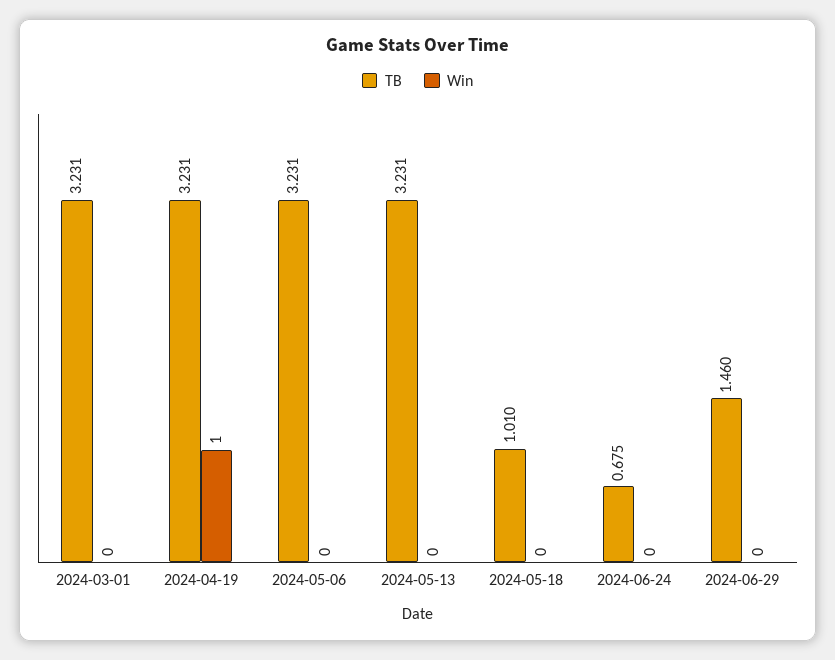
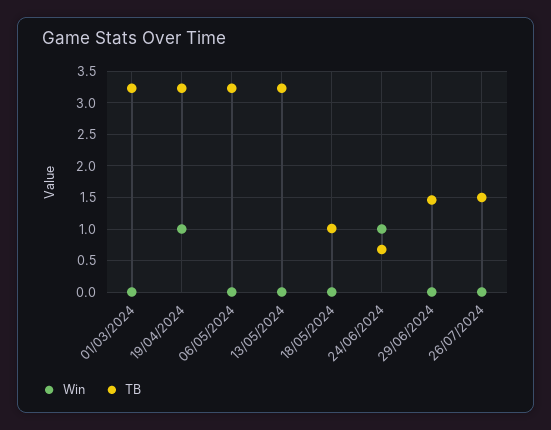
Win, 2024-06-24: 0 -> 1
Win, 26/07/2024: none -> 0
TB, 26/07/2024: none -> 1.5

